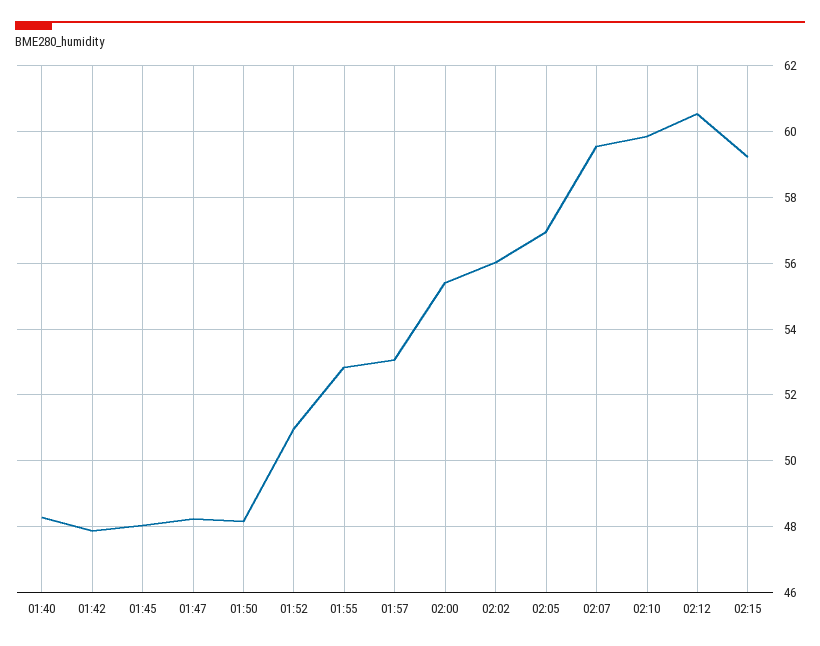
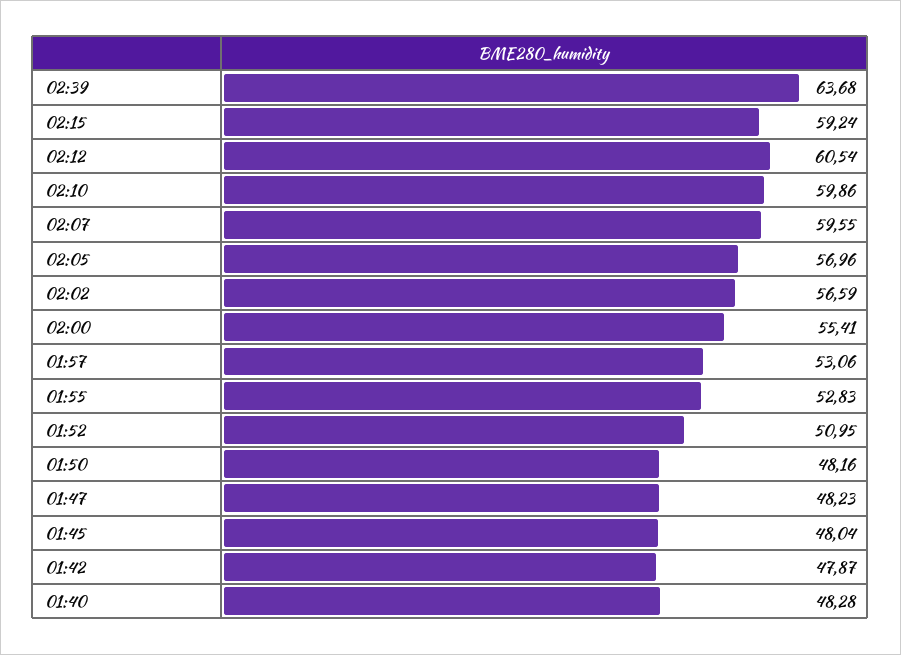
02:02: 56 -> 56.59
02:39: none -> 63.68

